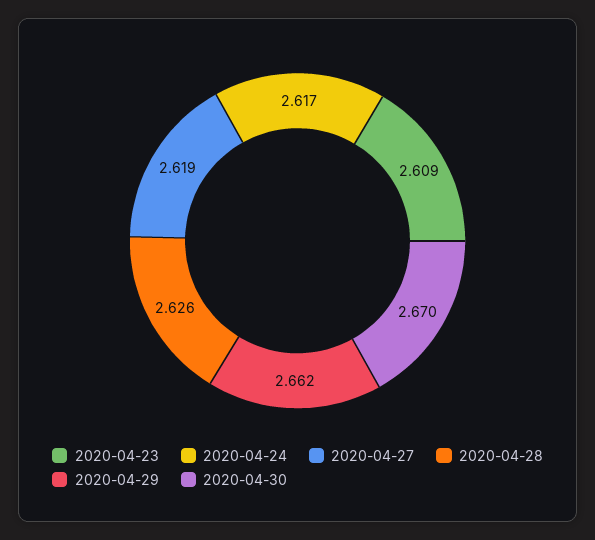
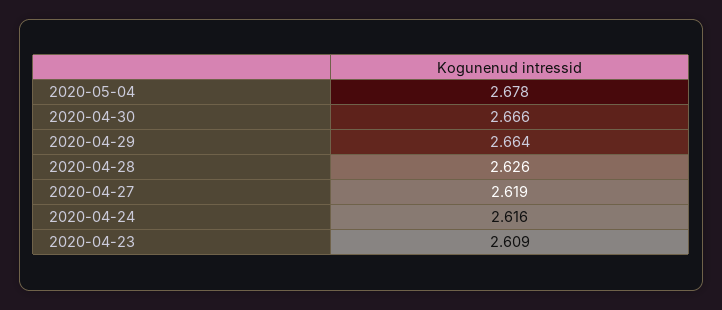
2020-04-24: 2.617 -> 2.616
2020-04-29: 2.662 -> 2.664
2020-04-30: 2.67 -> 2.666
2020-05-04: none -> 2.678

